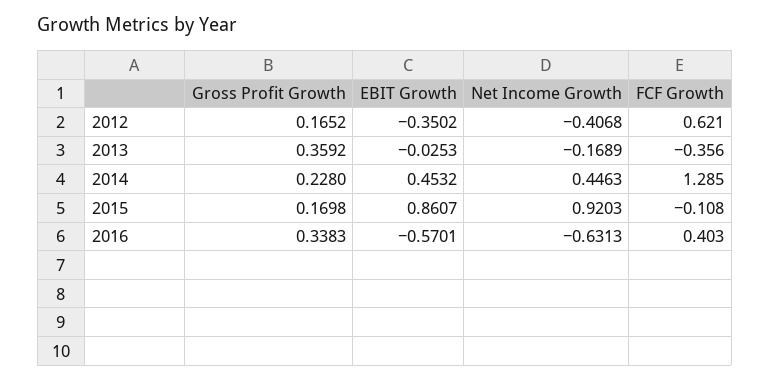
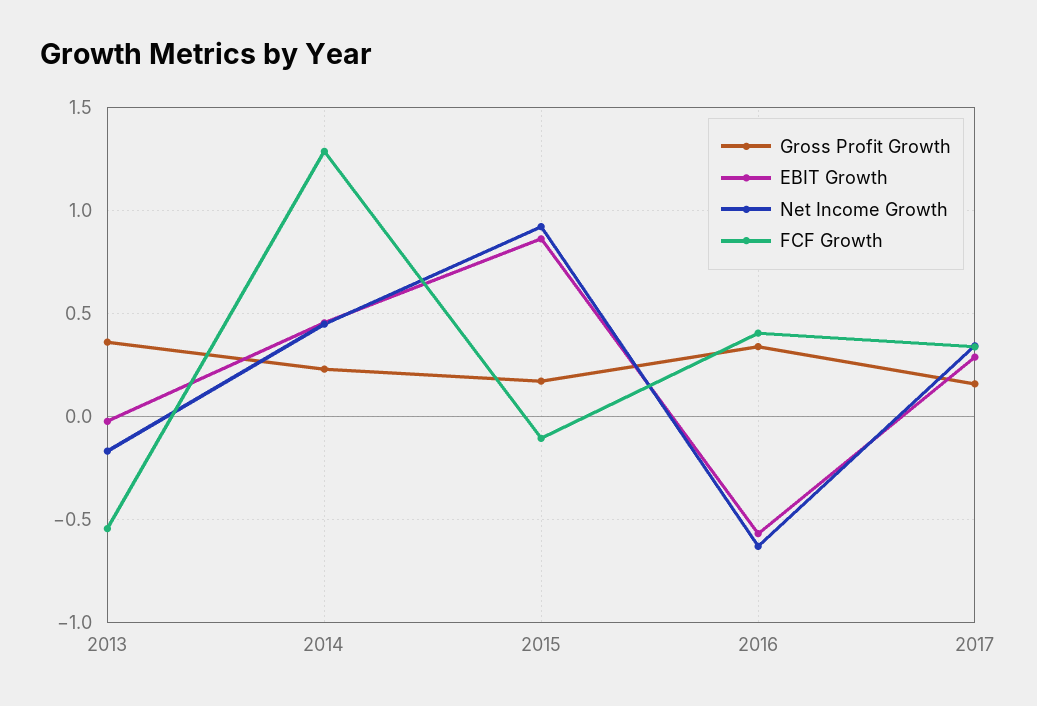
Gross Profit Growth, 2012: 0.1652 -> none
EBIT Growth, 2012: -0.3502 -> none
Net Income Growth, 2012: -0.4068 -> none
FCF Growth, 2012: 0.621 -> none
FCF Growth, 2013: -0.356 -> -0.55
Gross Profit Growth, 2017: none -> 0.15
EBIT Growth, 2017: none -> 0.3
Net Income Growth, 2017: none -> 0.35
FCF Growth, 2017: none -> 0.35

